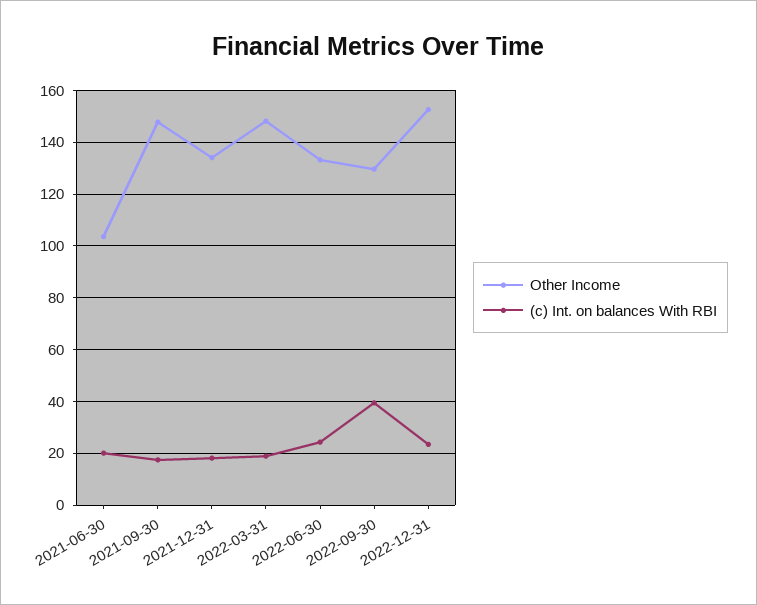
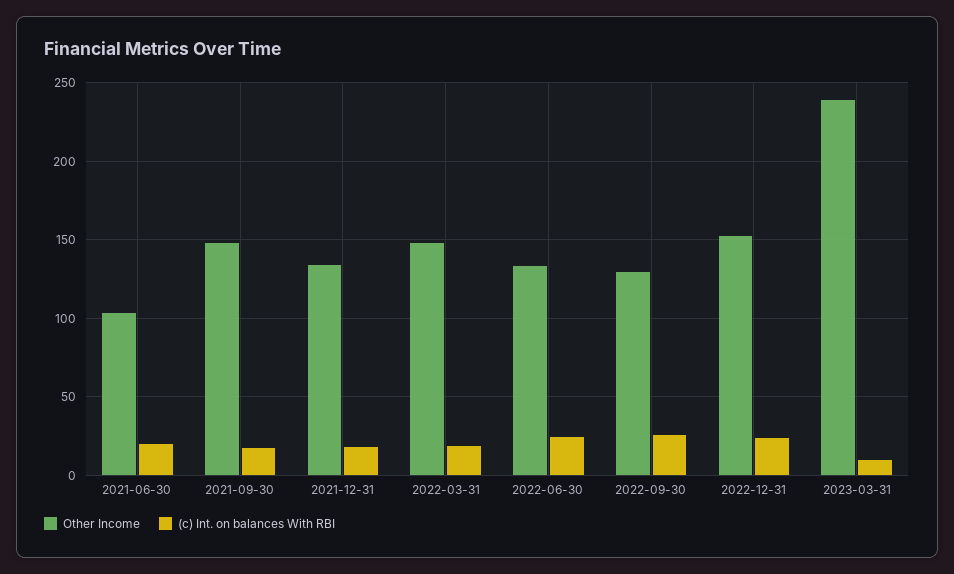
(c) Int. on balances With RBI, 2022-09-30: 40 -> 25
Other Income, 2023-03-31: none -> 240
(c) Int. on balances With RBI, 2023-03-31: none -> 10

